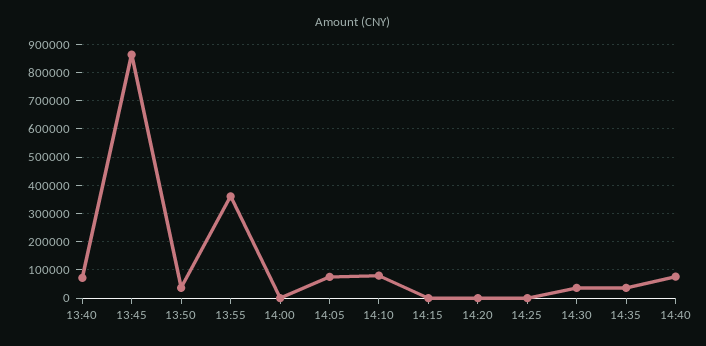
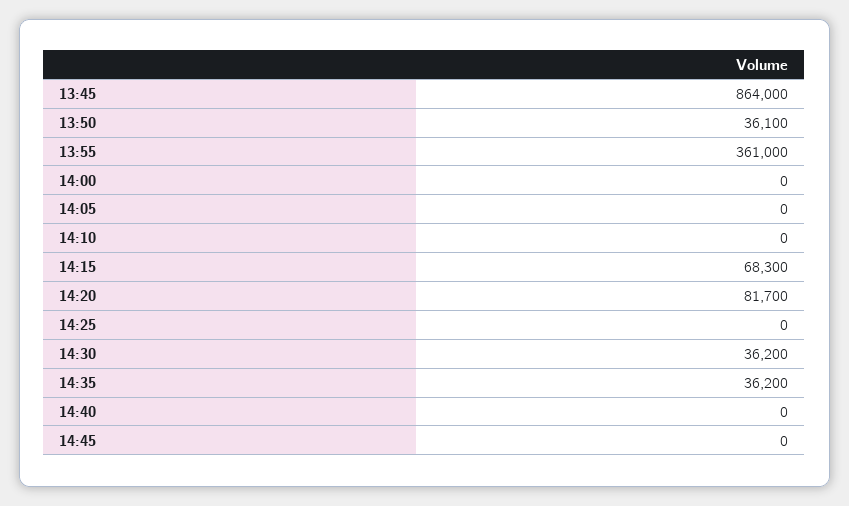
13:40: 75000 -> none
14:05: 75000 -> 0
14:10: 75000 -> 0
14:15: 0 -> 68300
14:20: 0 -> 81700
14:40: 75000 -> 0
14:45: none -> 0

